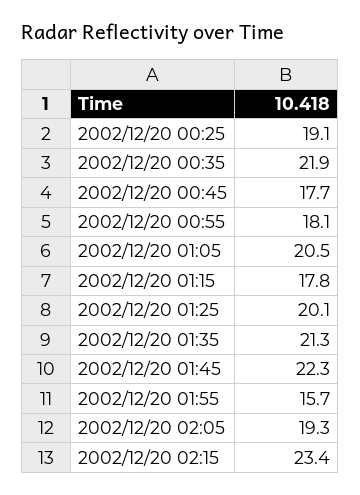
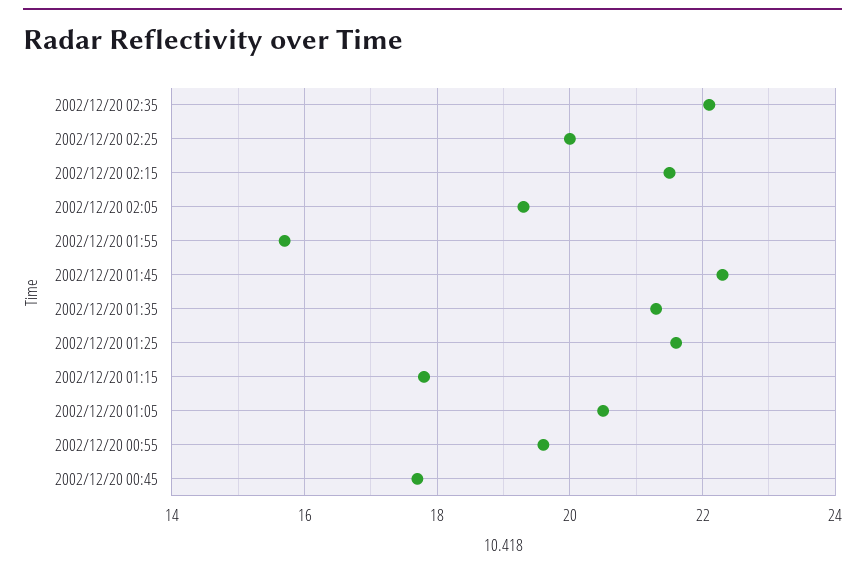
2002/12/20 00:25: 19.1 -> none
2002/12/20 00:35: 21.9 -> none
2002/12/20 00:55: 18.1 -> 19.5
2002/12/20 01:25: 20.1 -> 21.5
2002/12/20 02:15: 23.4 -> 21.5
2002/12/20 02:35: none -> 22
2002/12/20 02:25: none -> 20

